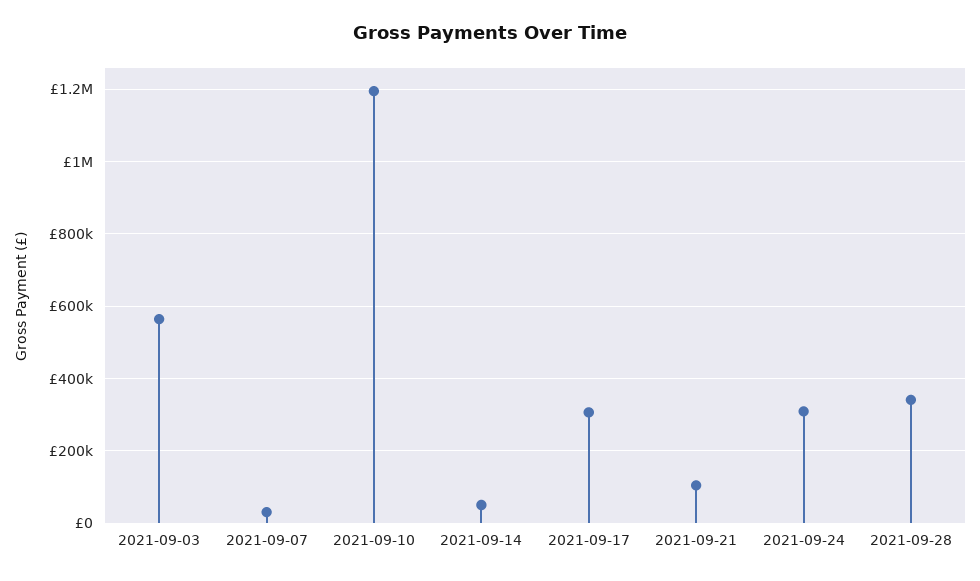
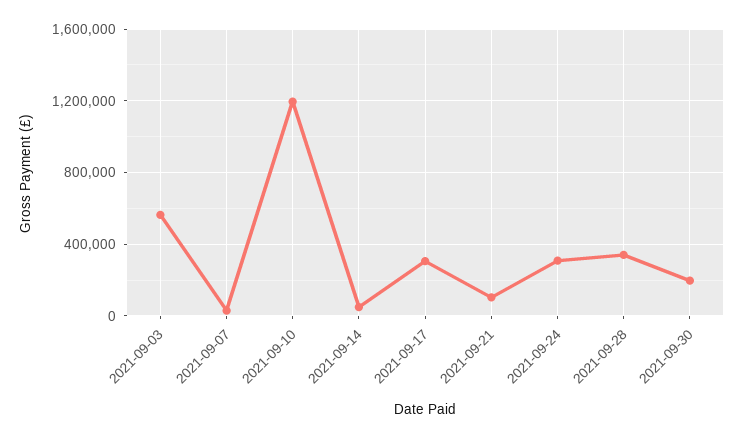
2021-09-30: none -> 200000

